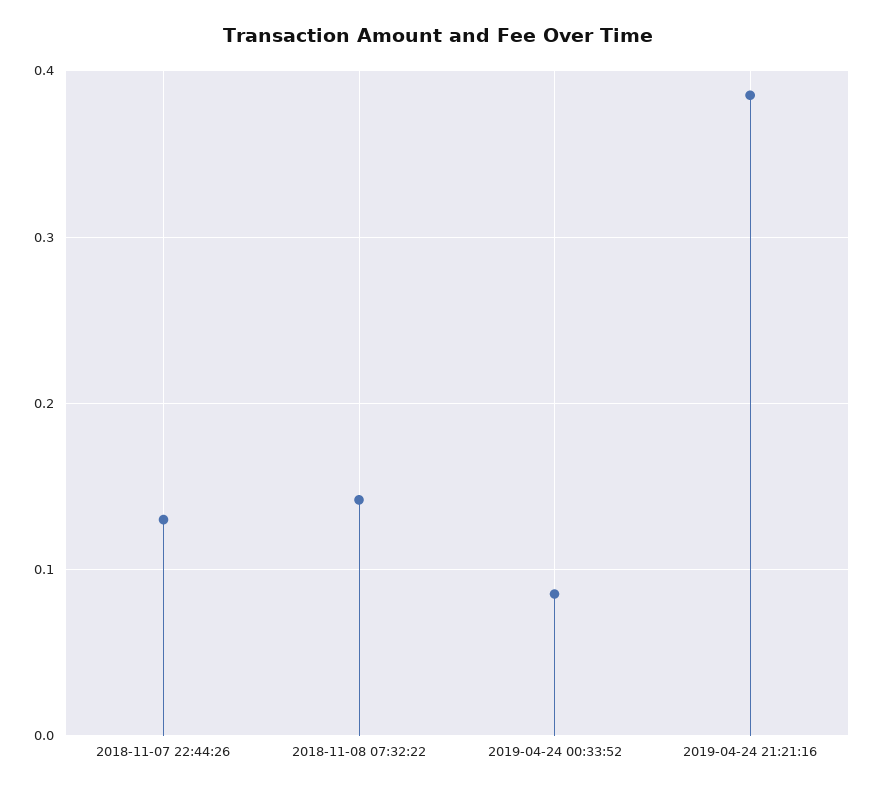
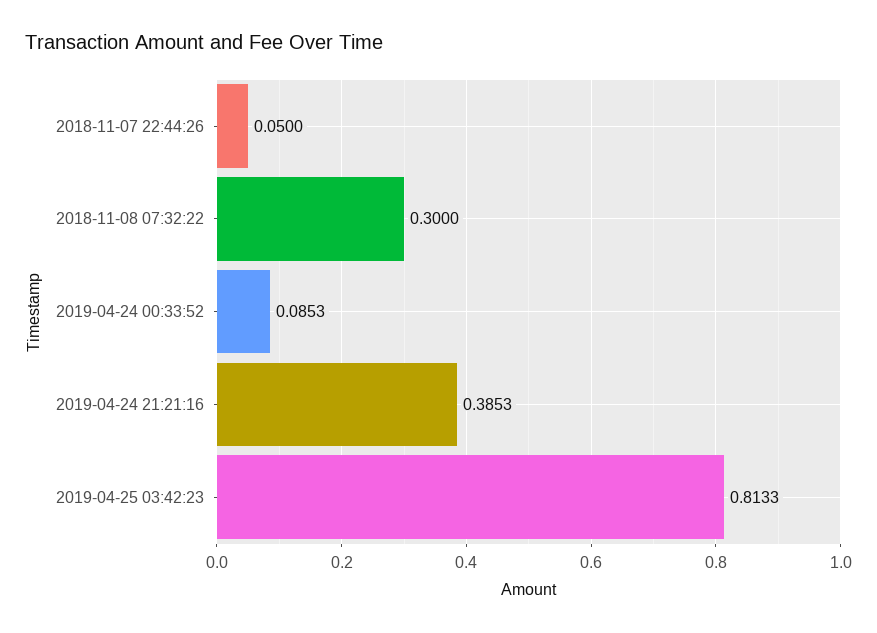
2018-11-07 22:44:26: 0.13 -> 0.05
2018-11-08 07:32:22: 0.14 -> 0.3
2019-04-25 03:42:23: none -> 0.8133

